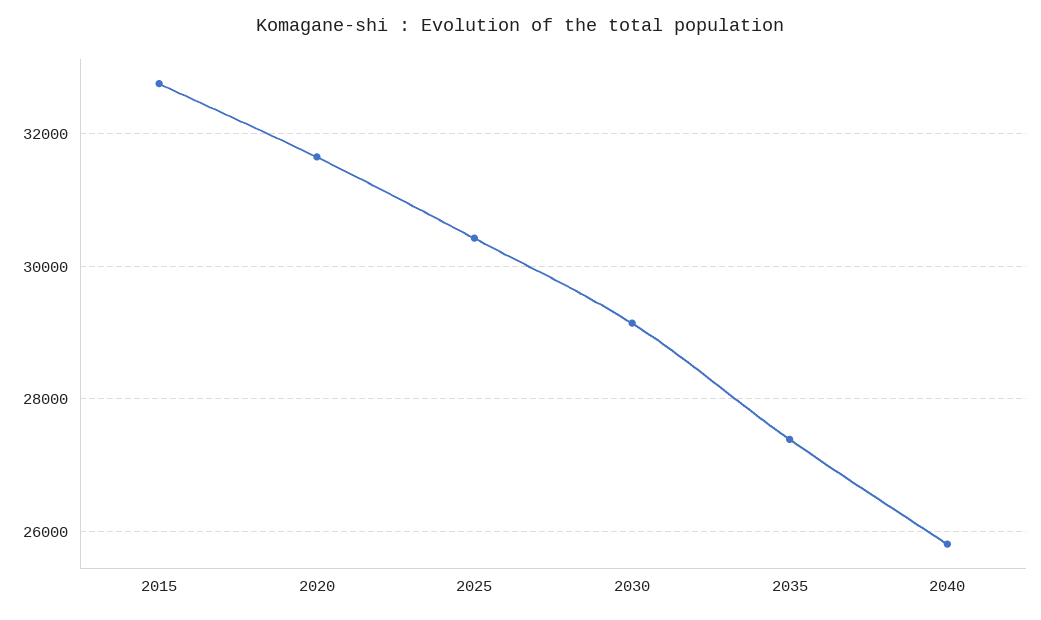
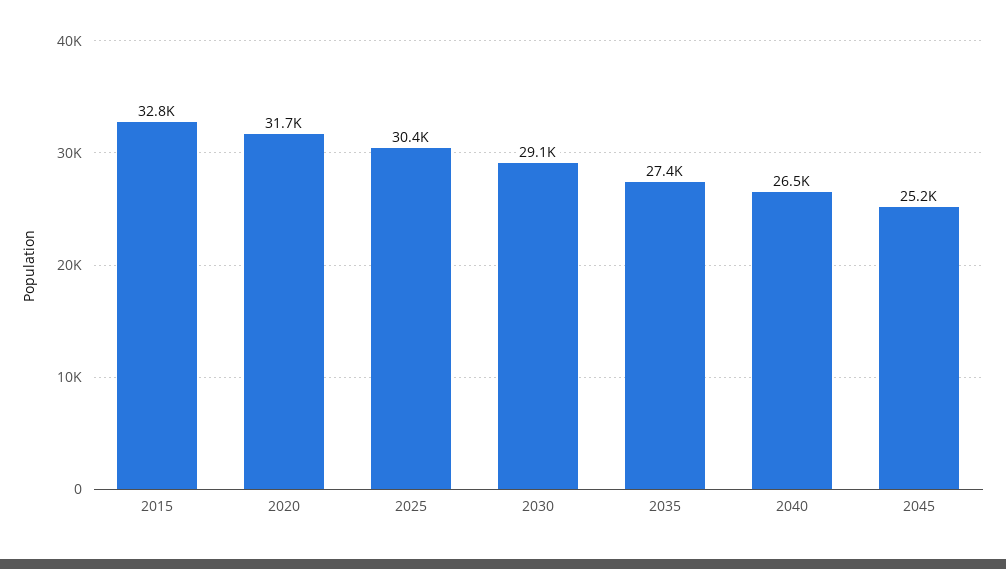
2040: 25800 -> 26500
2045: none -> 25200

